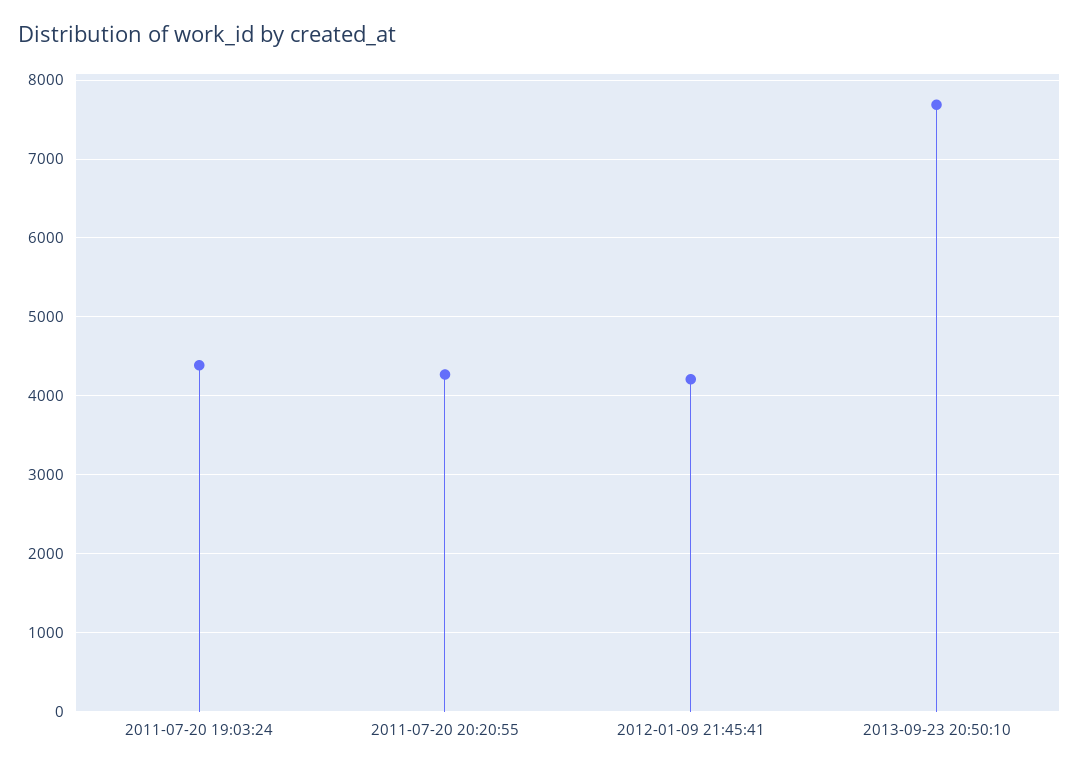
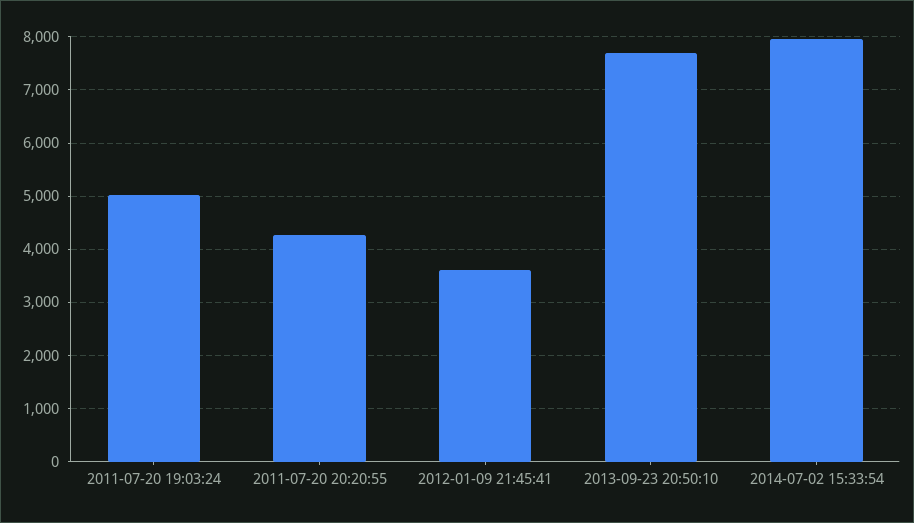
2011-07-20 19:03:24: 4400 -> 5000
2012-01-09 21:45:41: 4200 -> 3600
2014-07-02 15:33:54: none -> 8000

